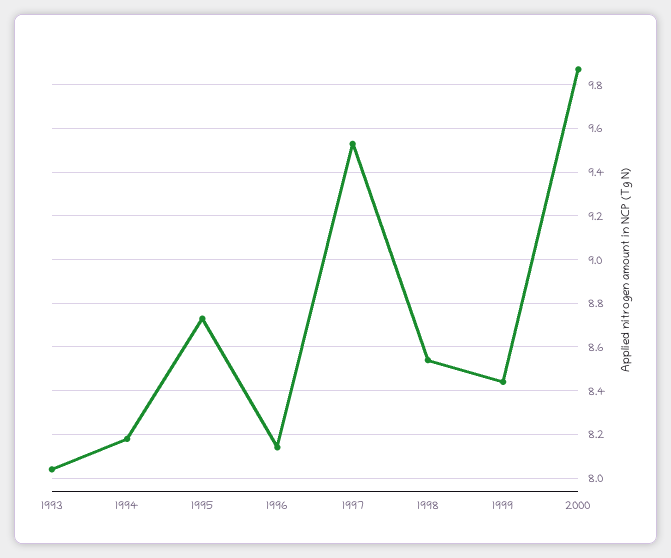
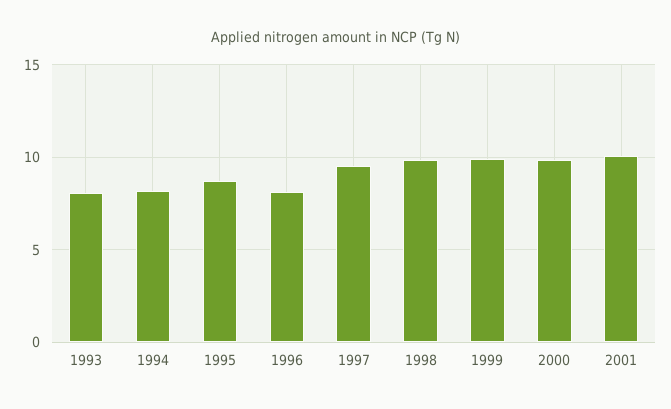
1998: 8.55 -> 10
1999: 8.45 -> 10
2001: none -> 10

